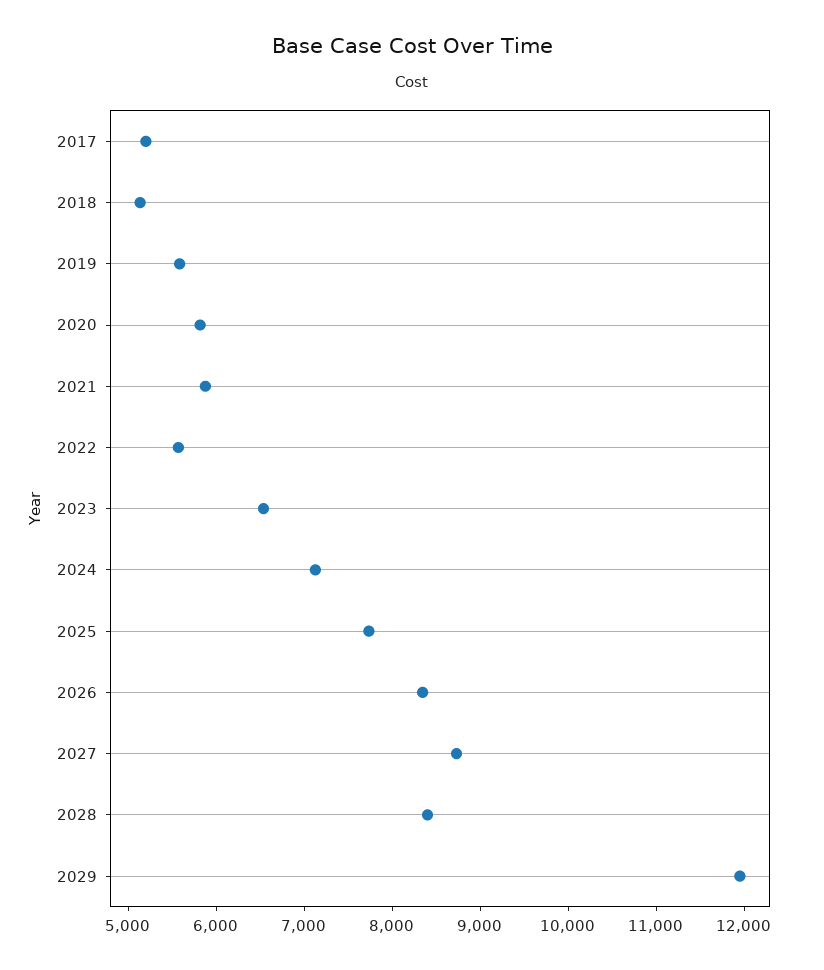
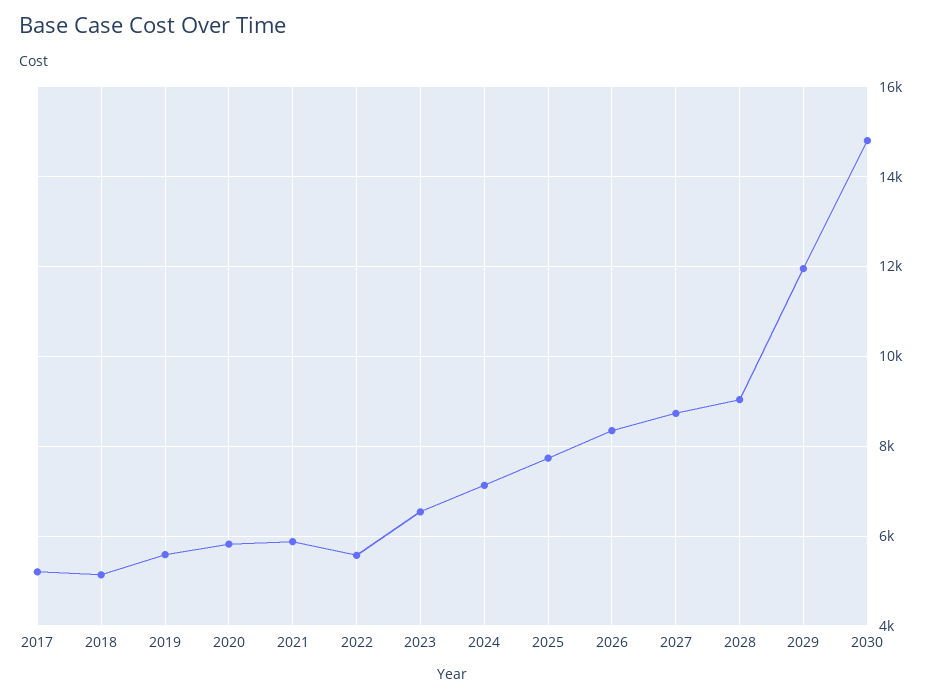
2028: 8400 -> 9000
2030: none -> 14800

